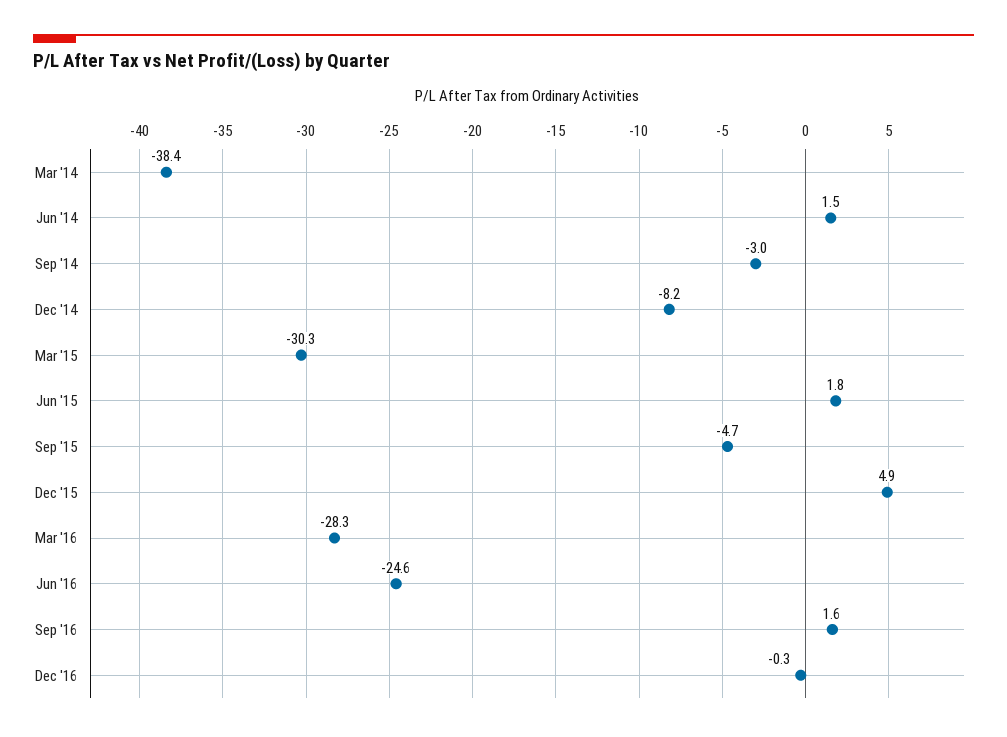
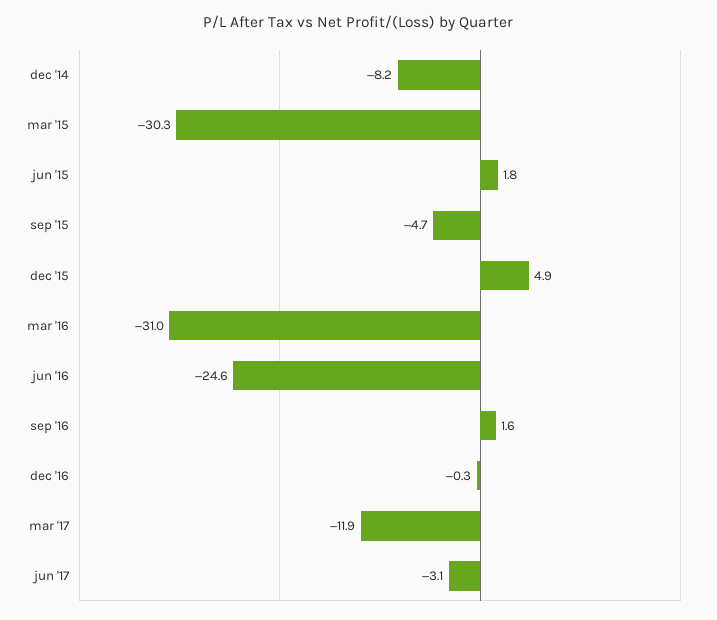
Mar '14: -38.4 -> none
Jun '14: 1.5 -> none
Sep '14: -3 -> none
Mar '16: -28.3 -> -31
mar '17: none -> -11.9
jun '17: none -> -3.1

